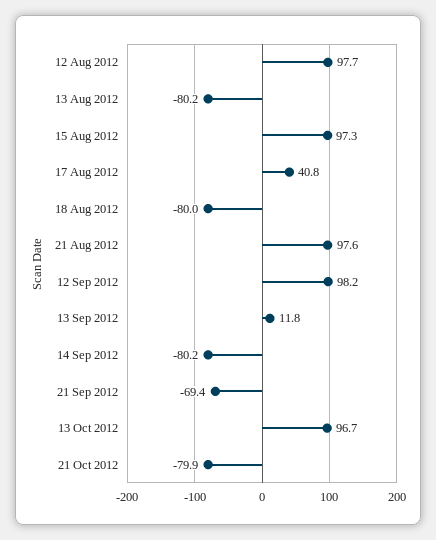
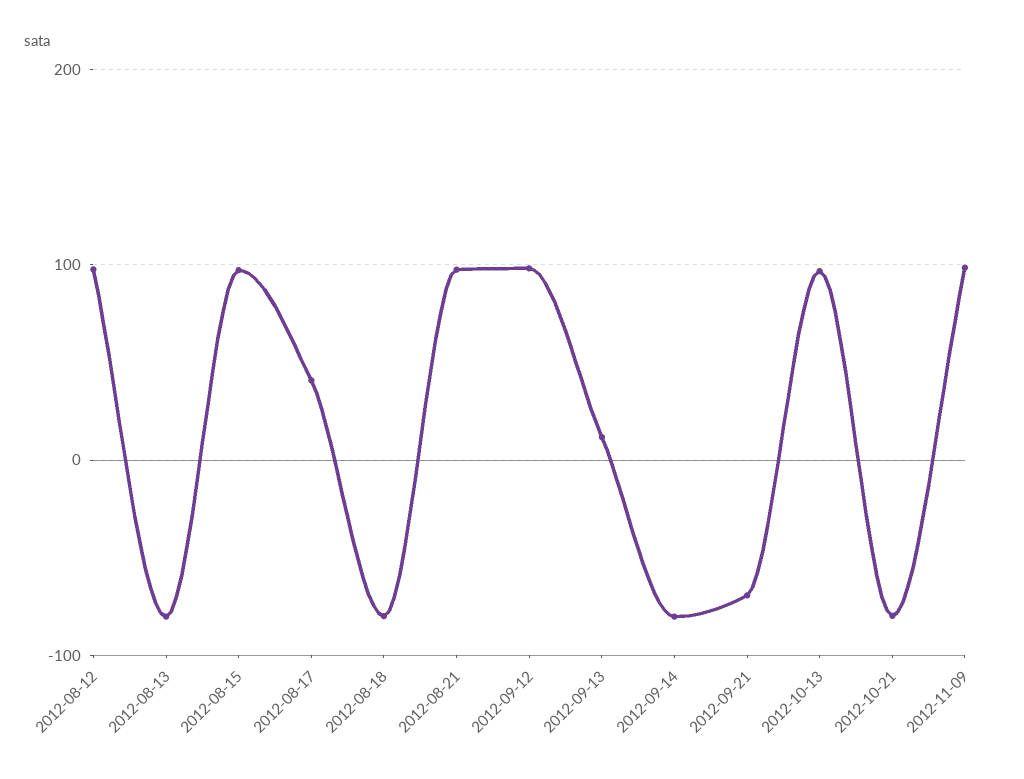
2012-11-09: none -> 100

